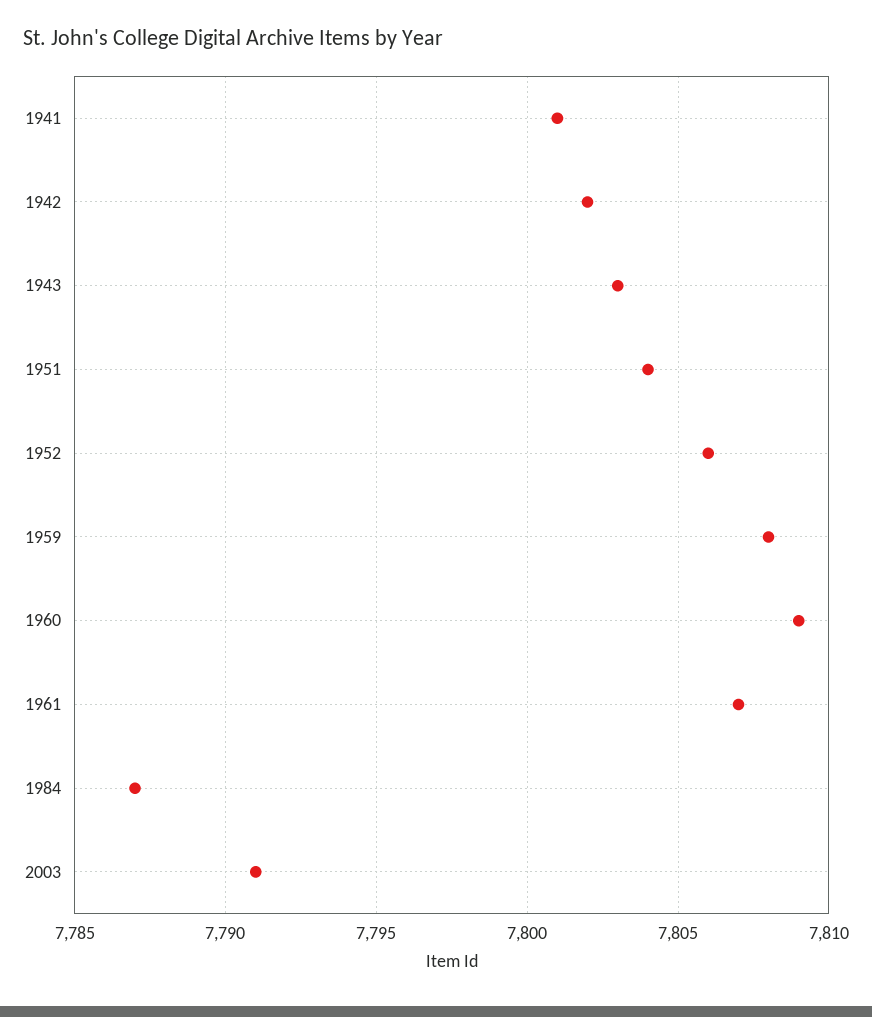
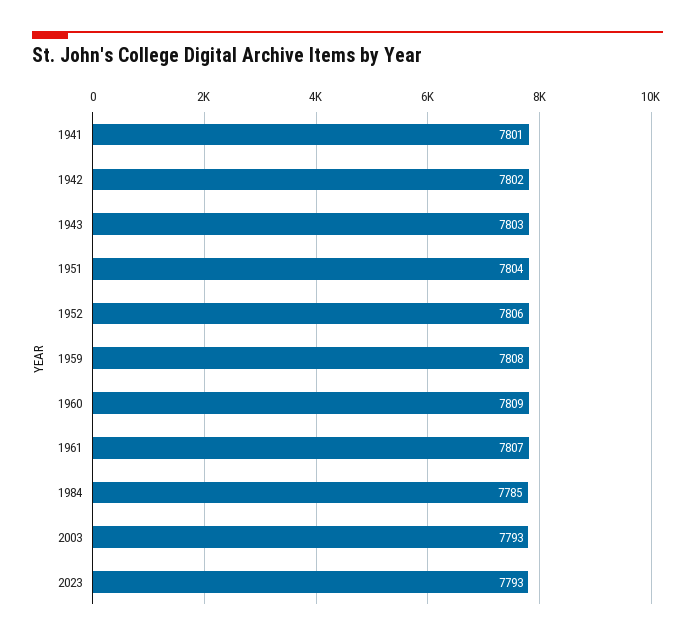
1984: 7787 -> 7785
2003: 7791 -> 7793
2023: none -> 7793

